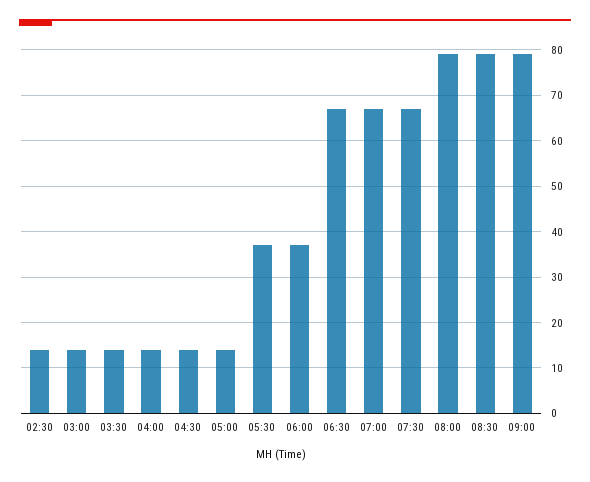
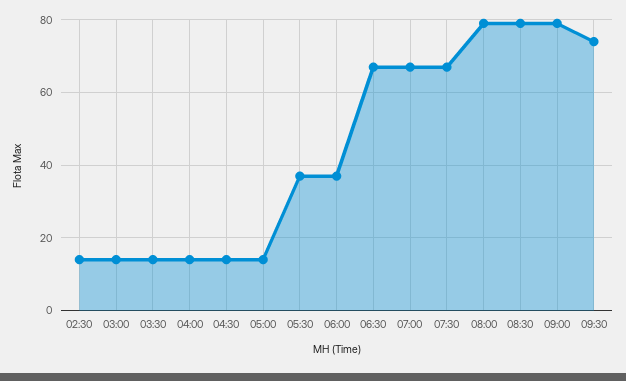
09:30: none -> 75

